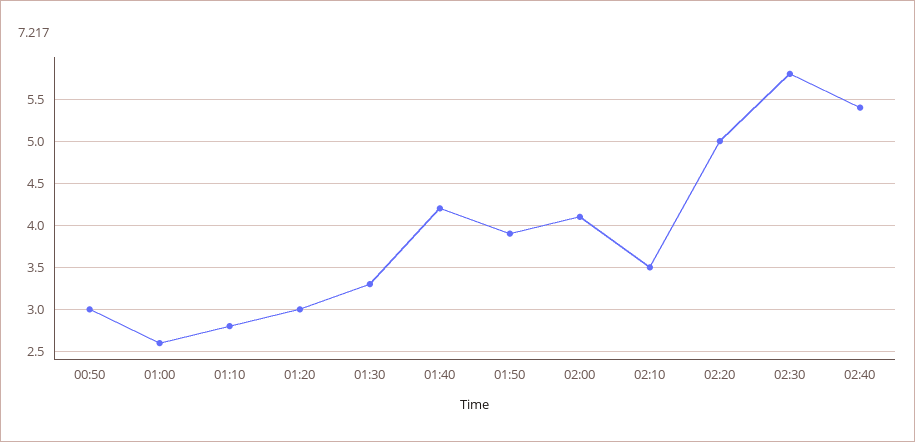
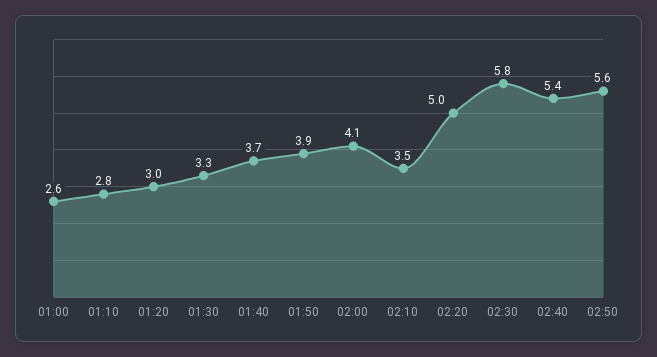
00:50: 3 -> none
01:40: 4.2 -> 3.7
02:50: none -> 5.6

